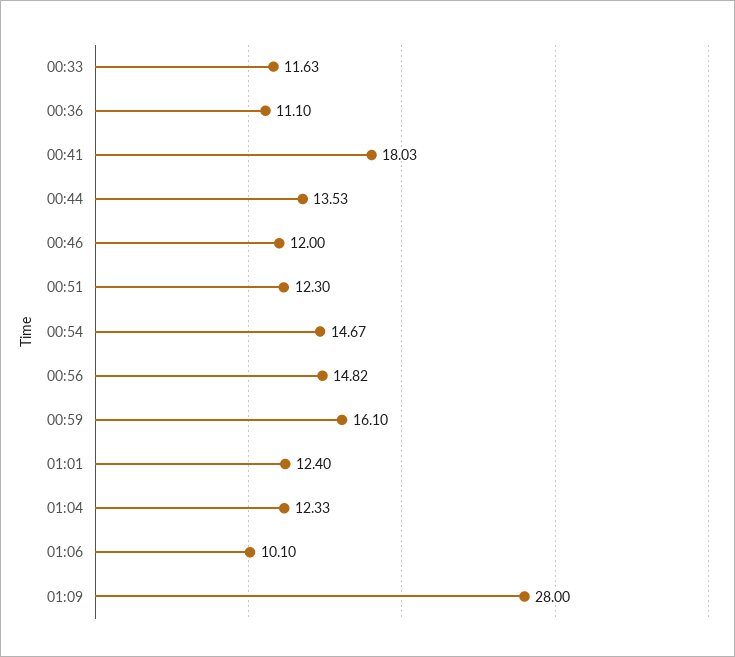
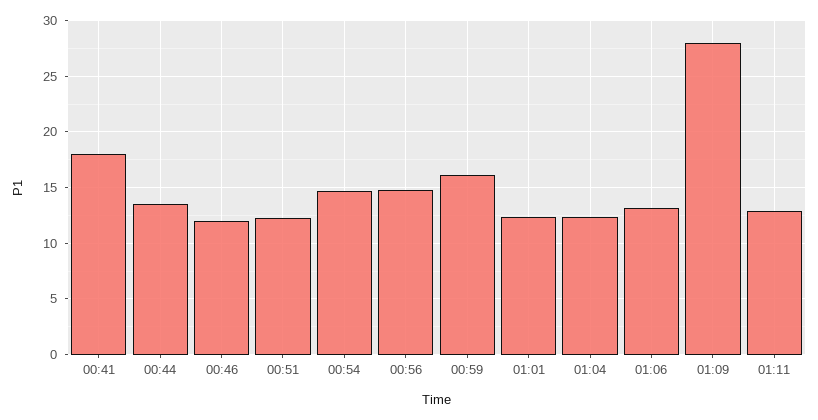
00:33: 11.63 -> none
00:36: 11.1 -> none
01:06: 10.1 -> 13
01:11: none -> 13

